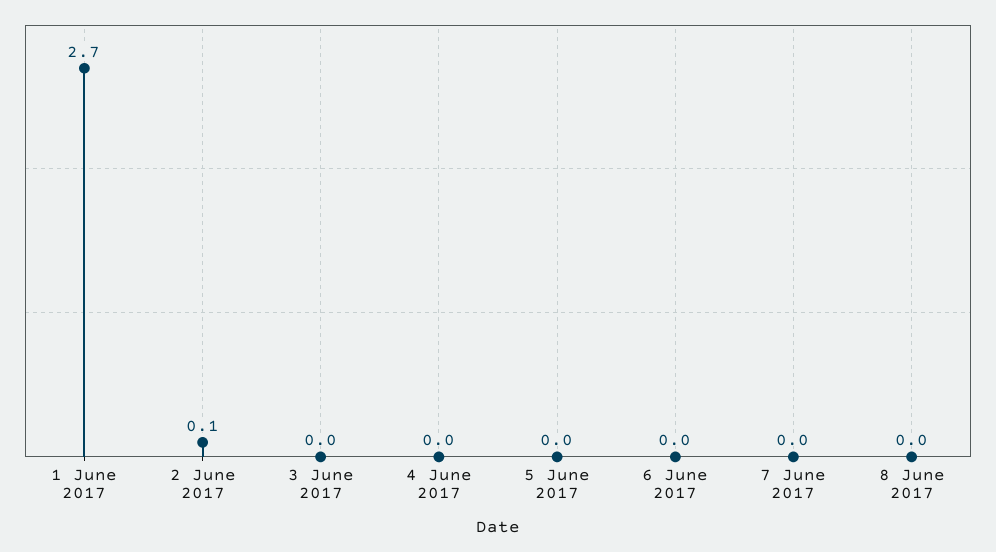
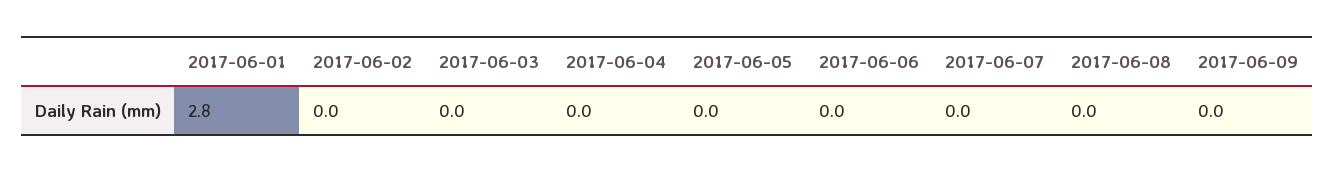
1 June 2017: 2.7 -> 2.8
2 June 2017: 0.1 -> 0
2017-06-09: none -> 0

